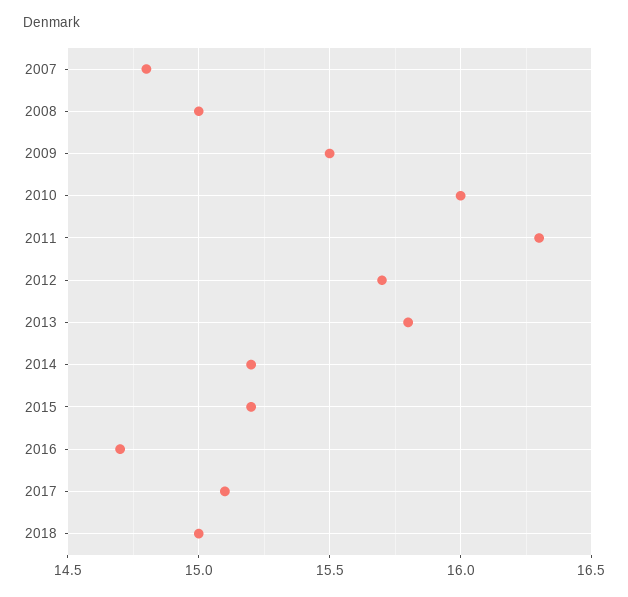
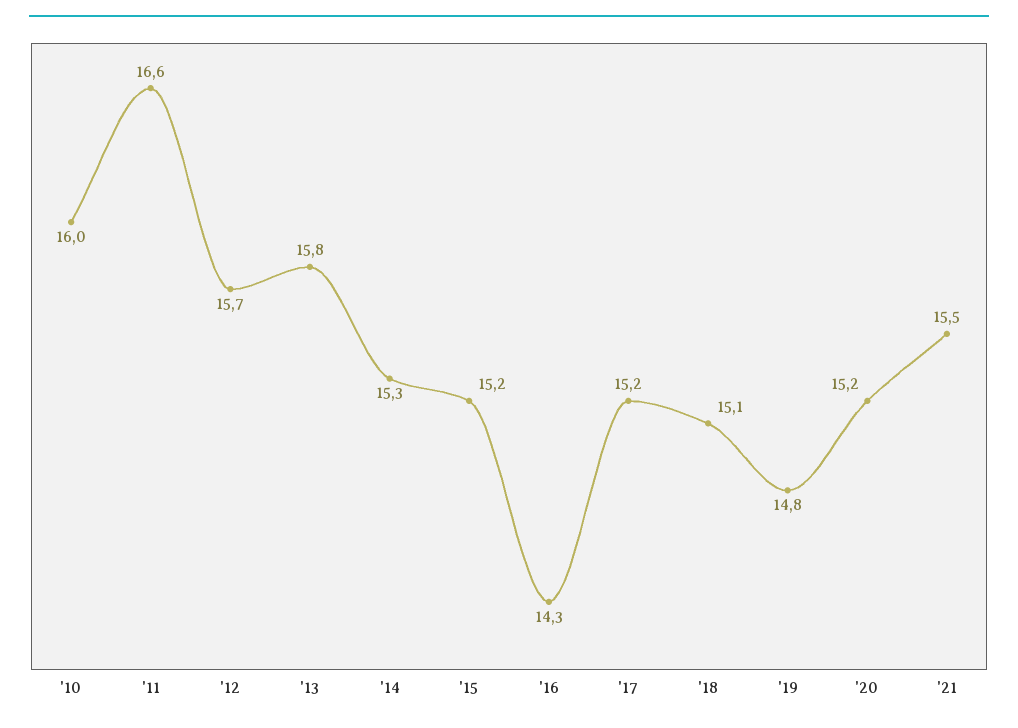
2007: 14.8 -> none
2008: 15 -> none
2009: 15.5 -> none
2011: 16.3 -> 16.6
2014: 15.2 -> 15.3
2016: 14.7 -> 14.3
2017: 15.1 -> 15.2
2018: 15 -> 15.1
'19: none -> 14.8
'20: none -> 15.2
'21: none -> 15.5

